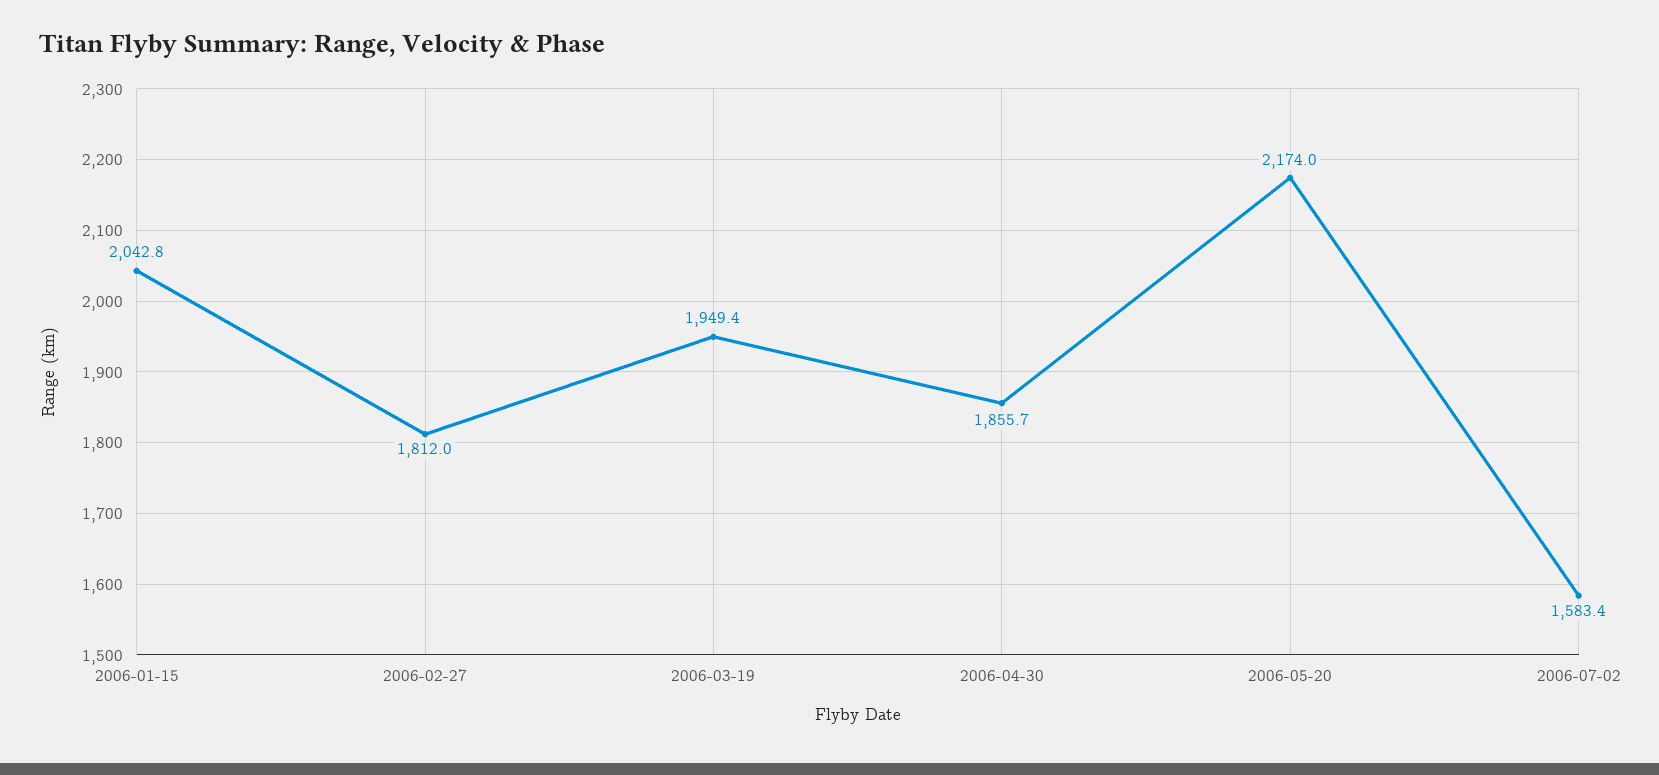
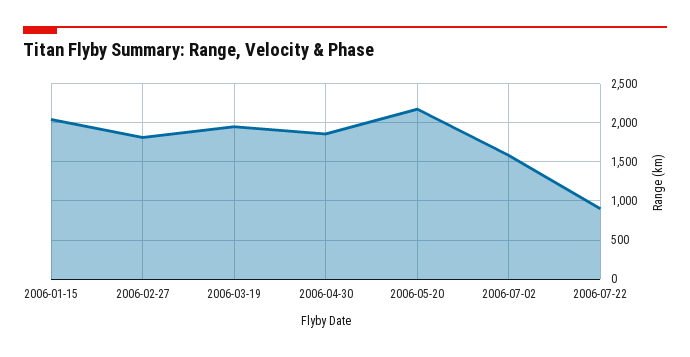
2006-07-22: none -> 900

